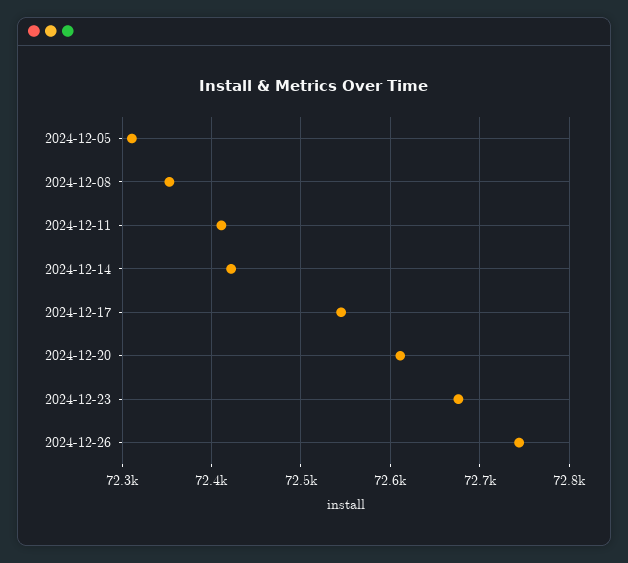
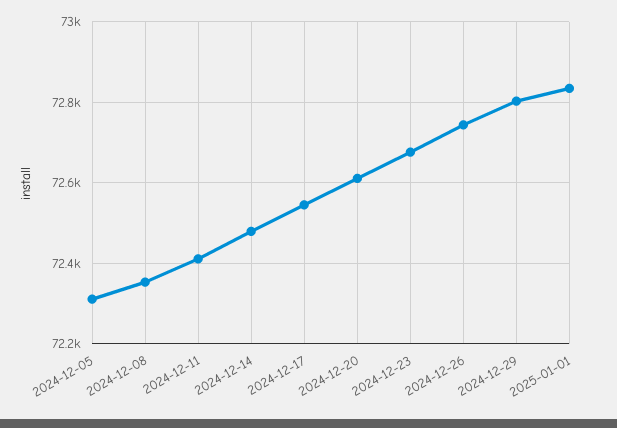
2024-12-14: 72420 -> 72480
2024-12-29: none -> 72800
2025-01-01: none -> 72840

